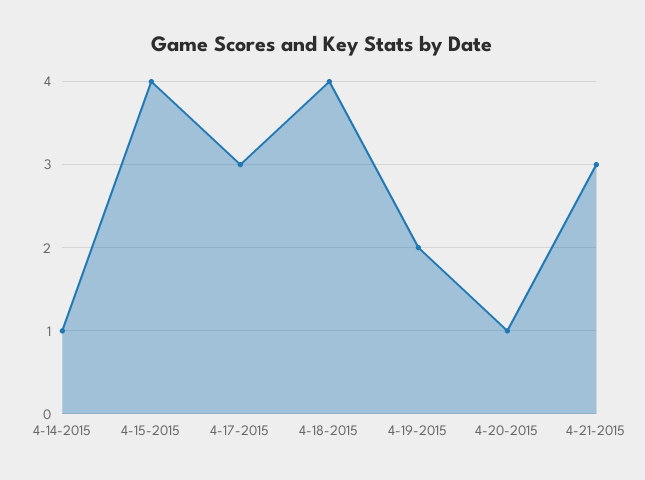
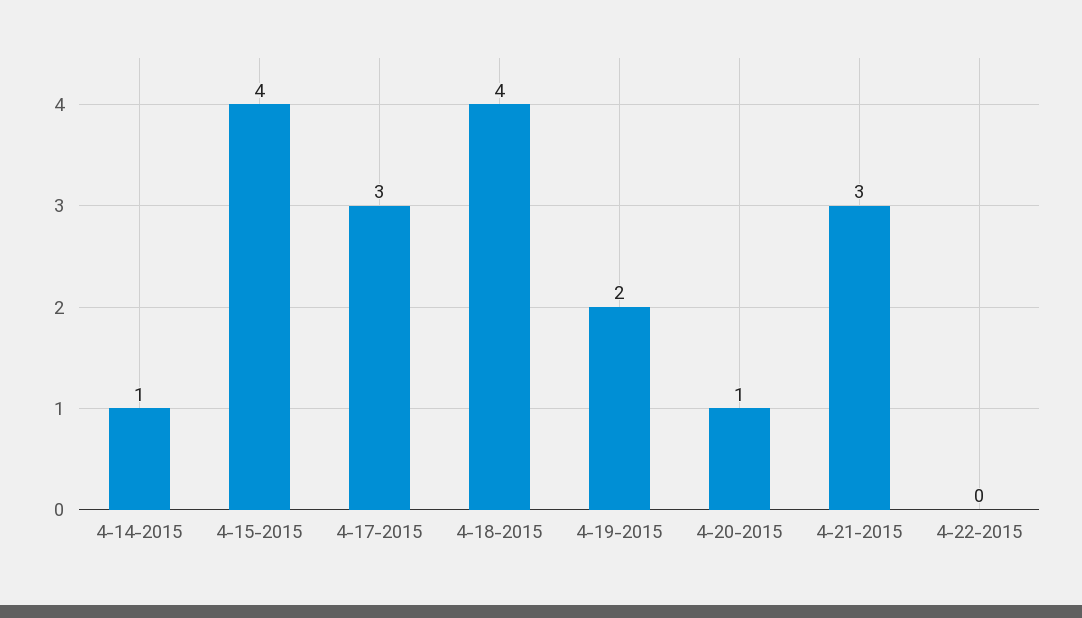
4-22-2015: none -> 0

